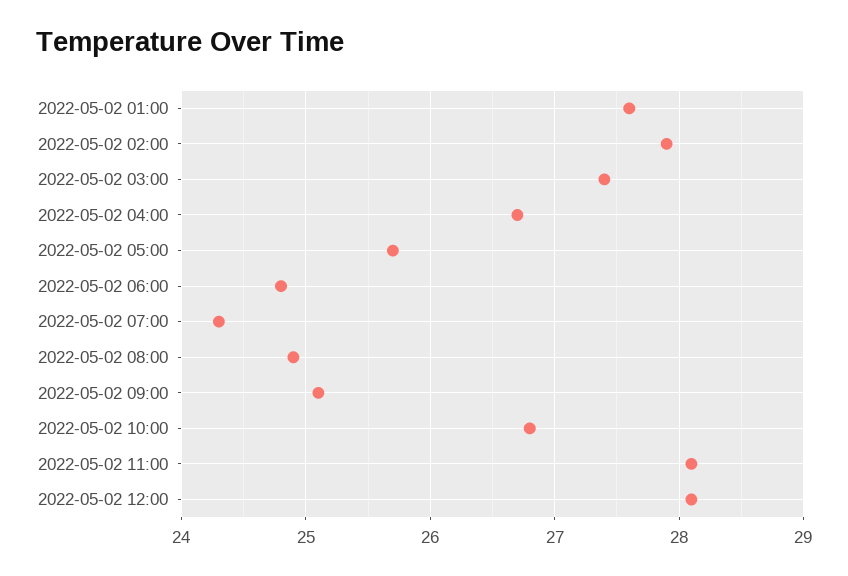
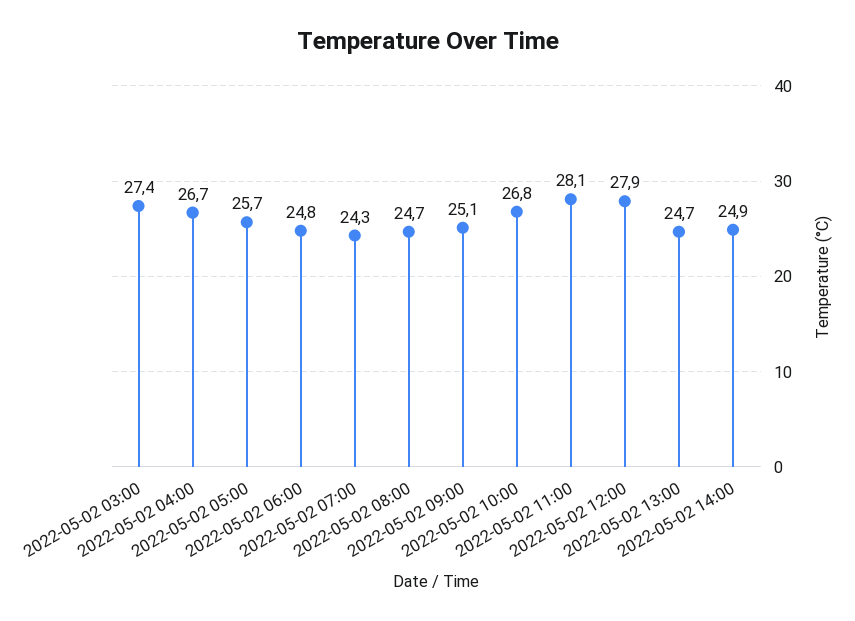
2022-05-02 01:00: 27.6 -> none
2022-05-02 02:00: 27.9 -> none
2022-05-02 08:00: 24.9 -> 24.7
2022-05-02 12:00: 28.1 -> 27.9
2022-05-02 13:00: none -> 24.7
2022-05-02 14:00: none -> 24.9

